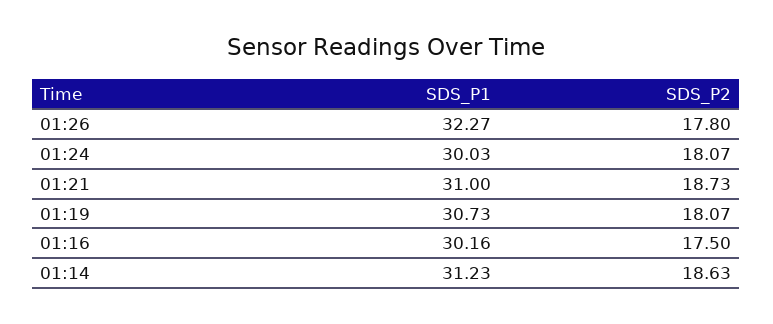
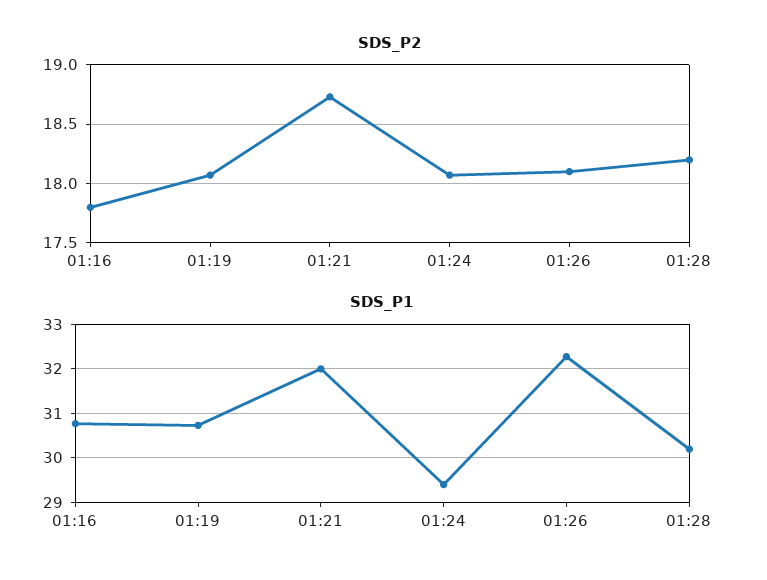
SDS_P2, 01:26: 17.8 -> 18.1
SDS_P1, 01:24: 30.03 -> 29.4
SDS_P1, 01:21: 31 -> 32
SDS_P1, 01:16: 30.16 -> 30.8
SDS_P2, 01:16: 17.5 -> 17.8
SDS_P1, 01:14: 31.23 -> none
SDS_P2, 01:14: 18.63 -> none
SDS_P2, 01:28: none -> 18.2
SDS_P1, 01:28: none -> 30.2

